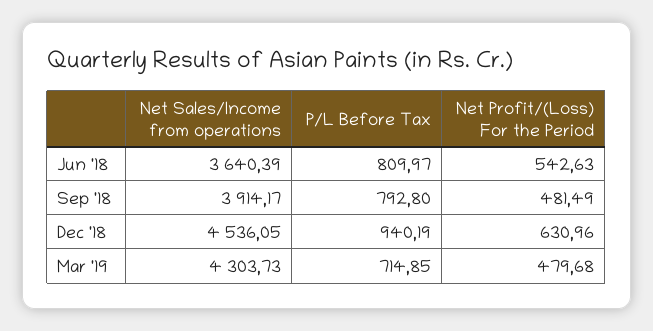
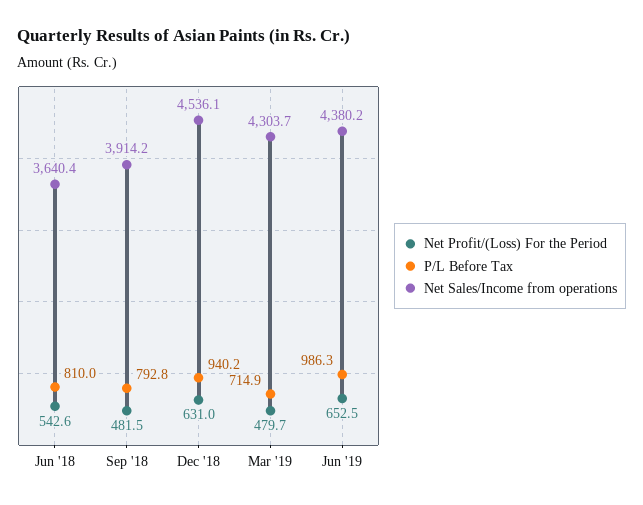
Net Profit/(Loss) For the Period, Jun '19: none -> 652.5
P/L Before Tax, Jun '19: none -> 986.3
Net Sales/Income from operations, Jun '19: none -> 4380.2

